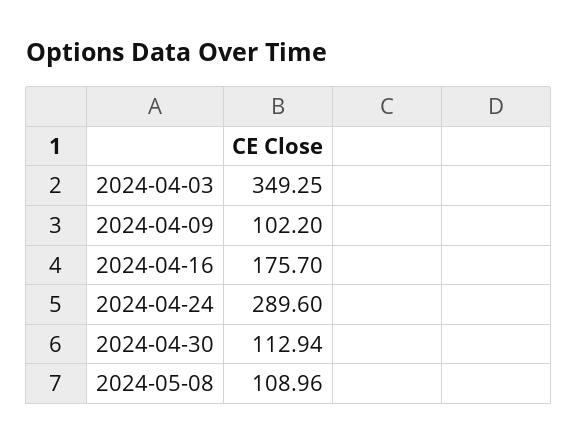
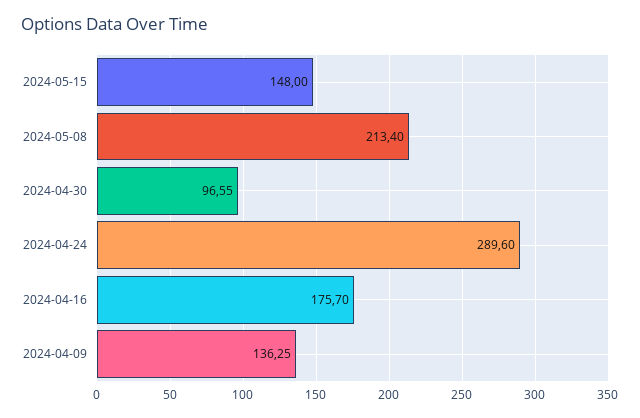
2024-04-03: 349.25 -> none
2024-04-09: 102.2 -> 136.25
2024-04-30: 112.94 -> 96.55
2024-05-08: 108.96 -> 213.4
2024-05-15: none -> 148

